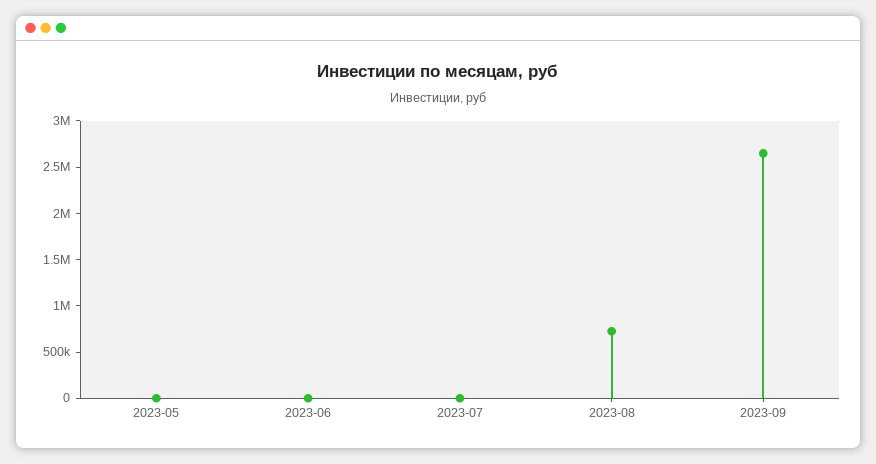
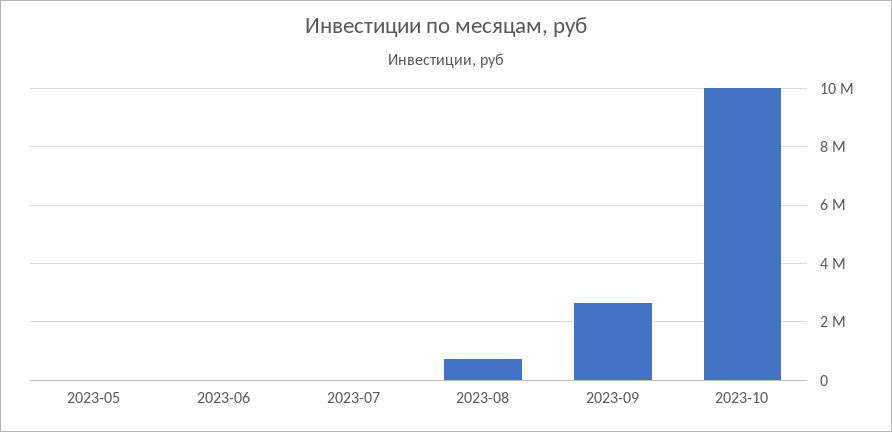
2023-10: none -> 10000000

